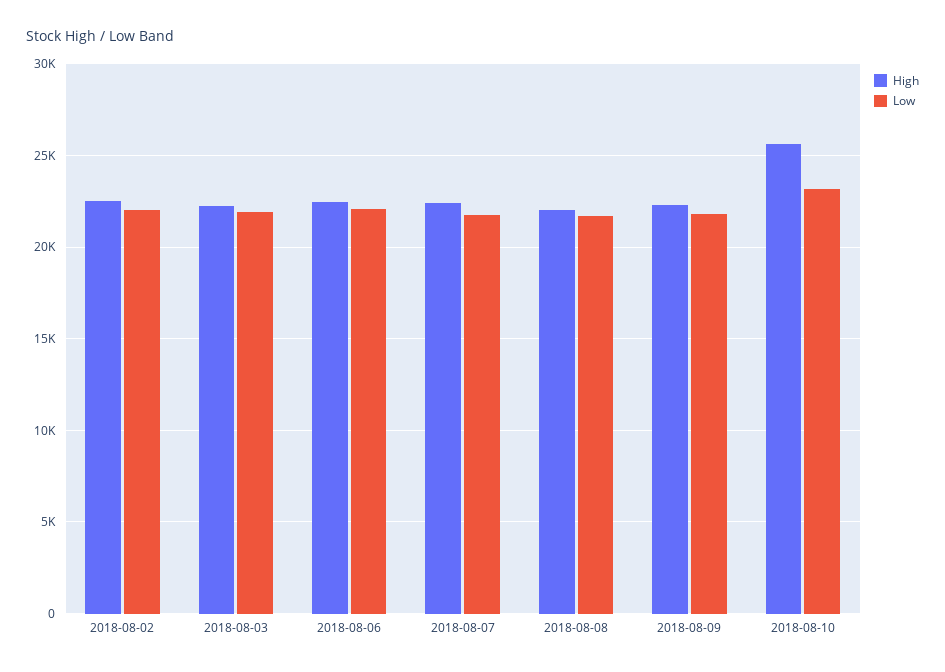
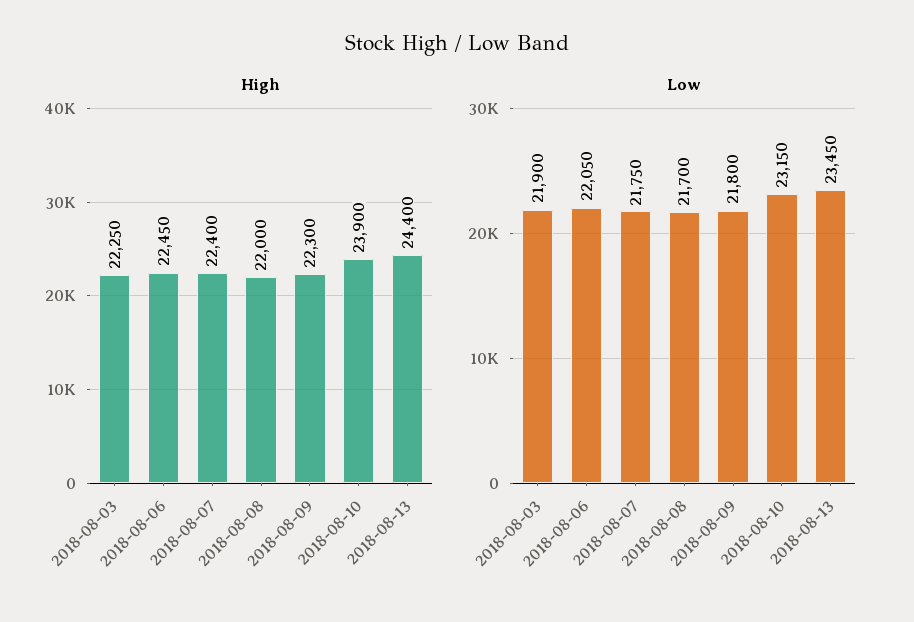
High, 2018-08-02: 22500 -> none
Low, 2018-08-02: 22000 -> none
High, 2018-08-10: 25500 -> 23900
High, 2018-08-13: none -> 24400
Low, 2018-08-13: none -> 23450

